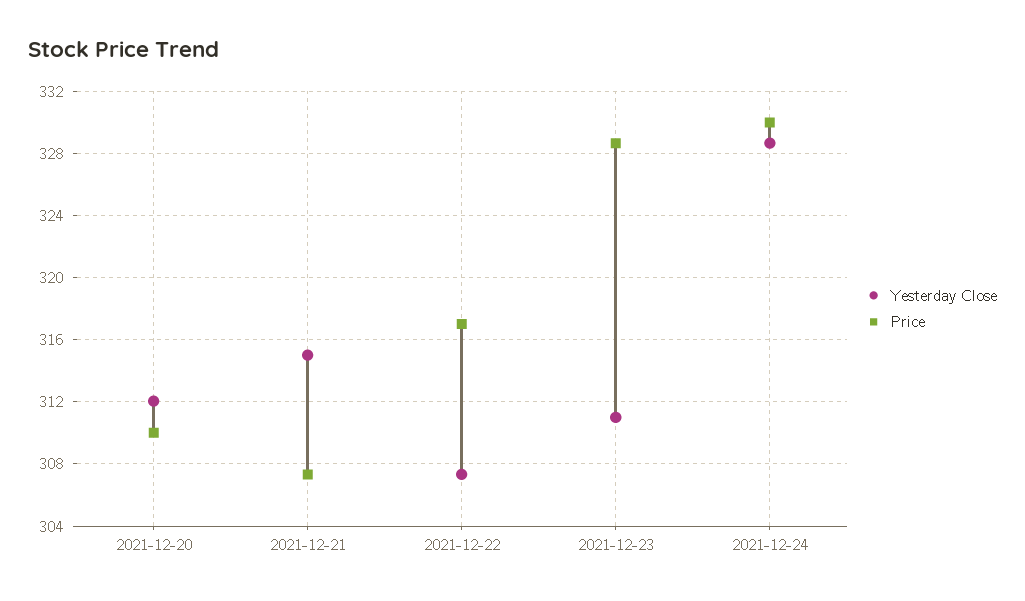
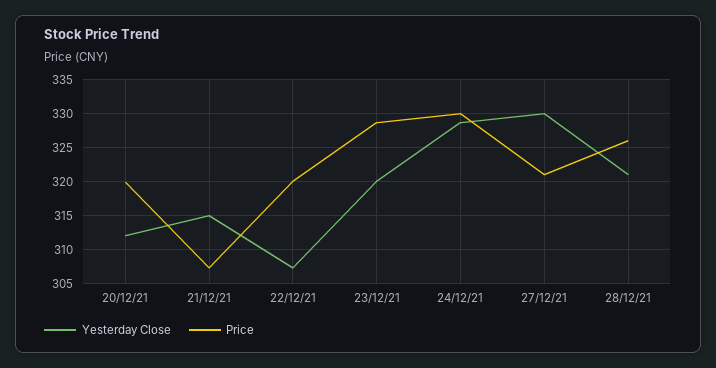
Price, 2021-12-20: 310 -> 320
Price, 2021-12-22: 317 -> 320
Yesterday Close, 2021-12-23: 311 -> 320
Yesterday Close, 27/12/21: none -> 330
Price, 27/12/21: none -> 321
Yesterday Close, 28/12/21: none -> 321
Price, 28/12/21: none -> 326

